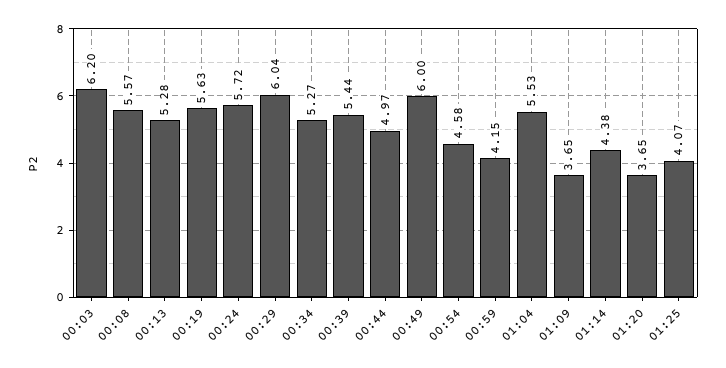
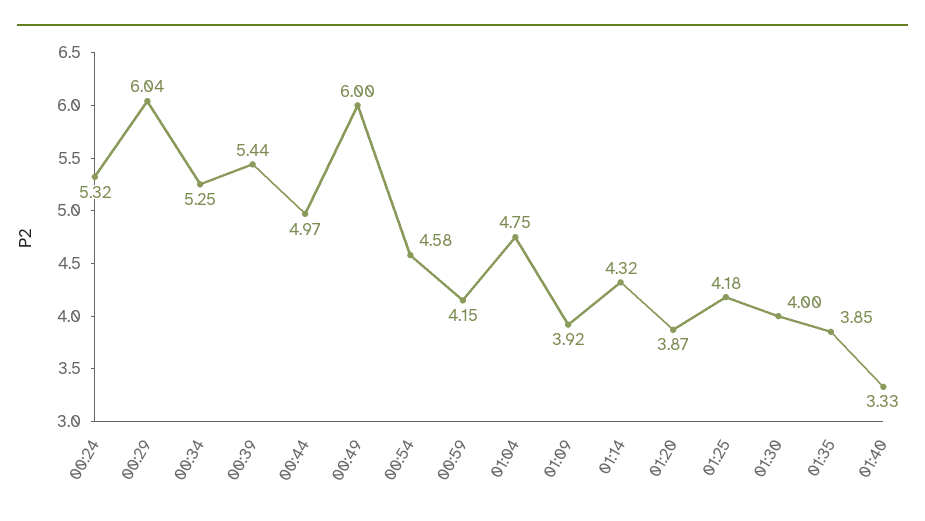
00:03: 6.2 -> none
00:08: 5.57 -> none
00:13: 5.28 -> none
00:19: 5.63 -> none
00:24: 5.72 -> 5.32
00:34: 5.27 -> 5.25
01:04: 5.53 -> 4.75
01:09: 3.65 -> 3.92
01:14: 4.38 -> 4.32
01:20: 3.65 -> 3.87
01:25: 4.07 -> 4.18
01:30: none -> 4
01:35: none -> 3.85
01:40: none -> 3.33

